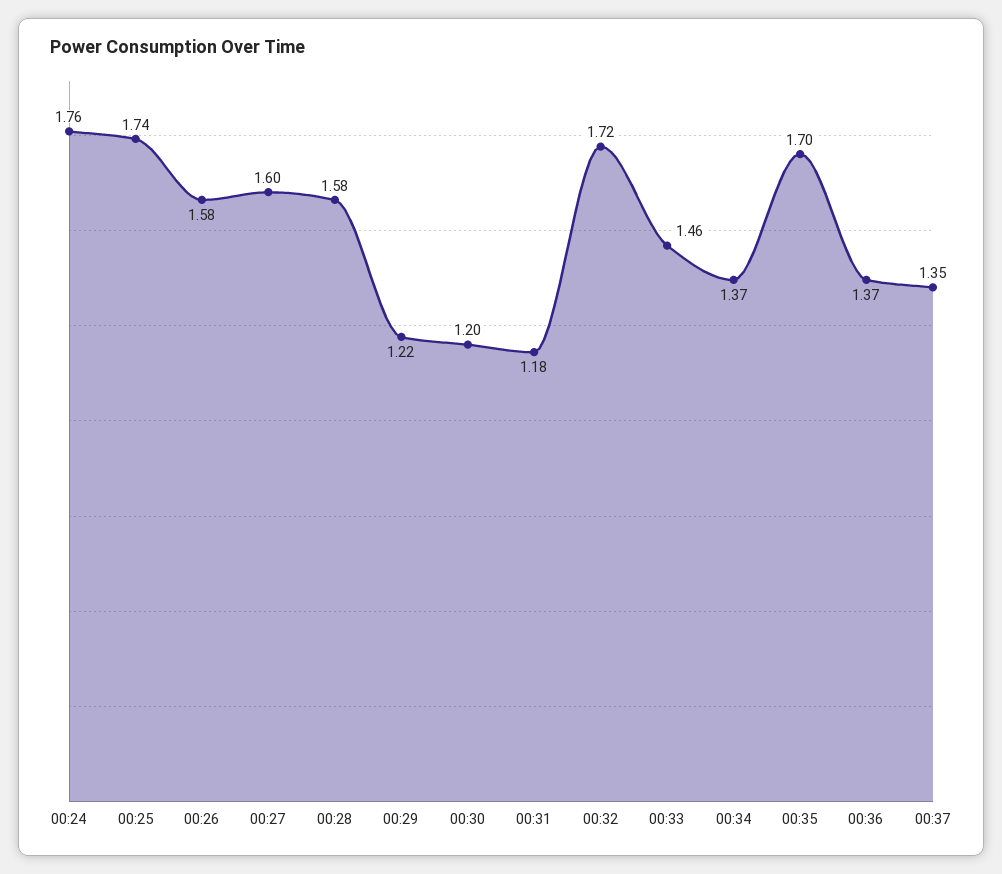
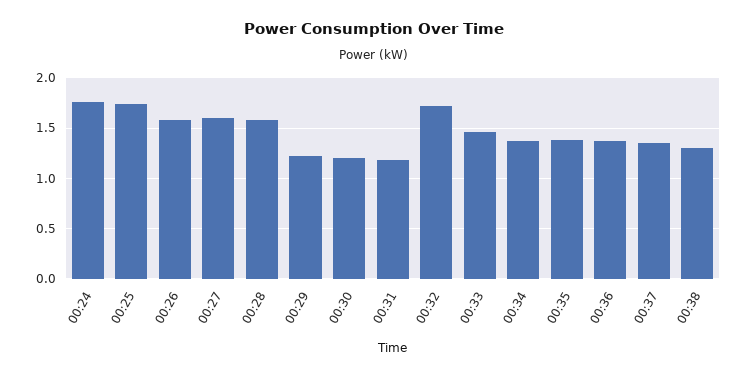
00:35: 1.7 -> 1.4
00:38: none -> 1.3

